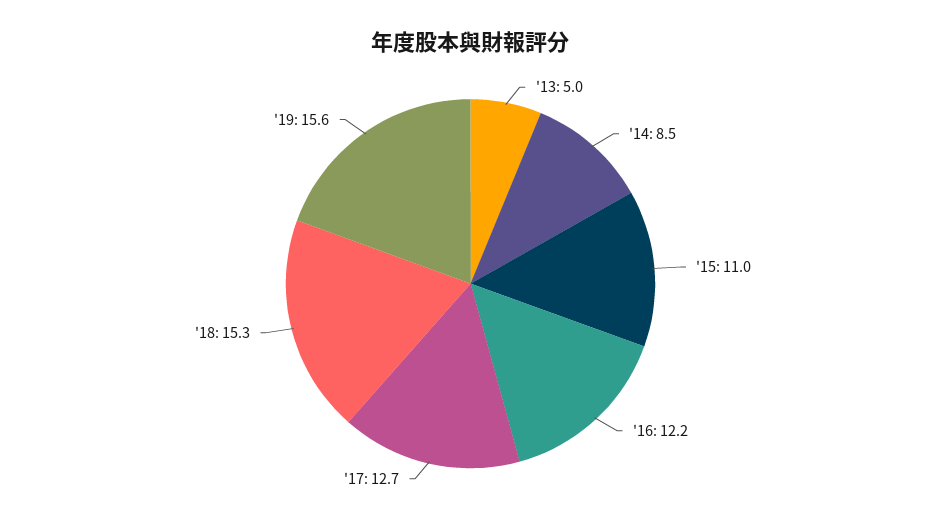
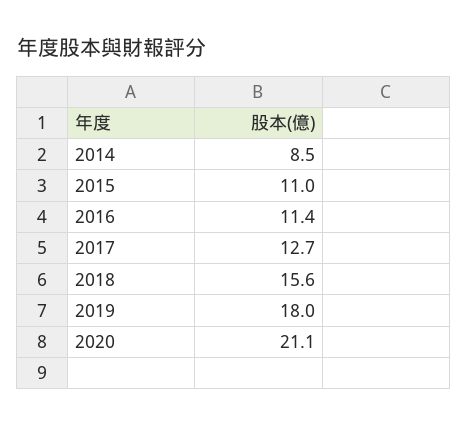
'13: 5 -> none
'16: 12.2 -> 11.4
'18: 15.3 -> 15.6
'19: 15.6 -> 18
2020: none -> 21.1

